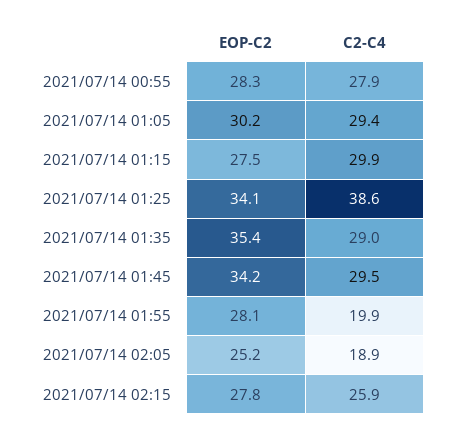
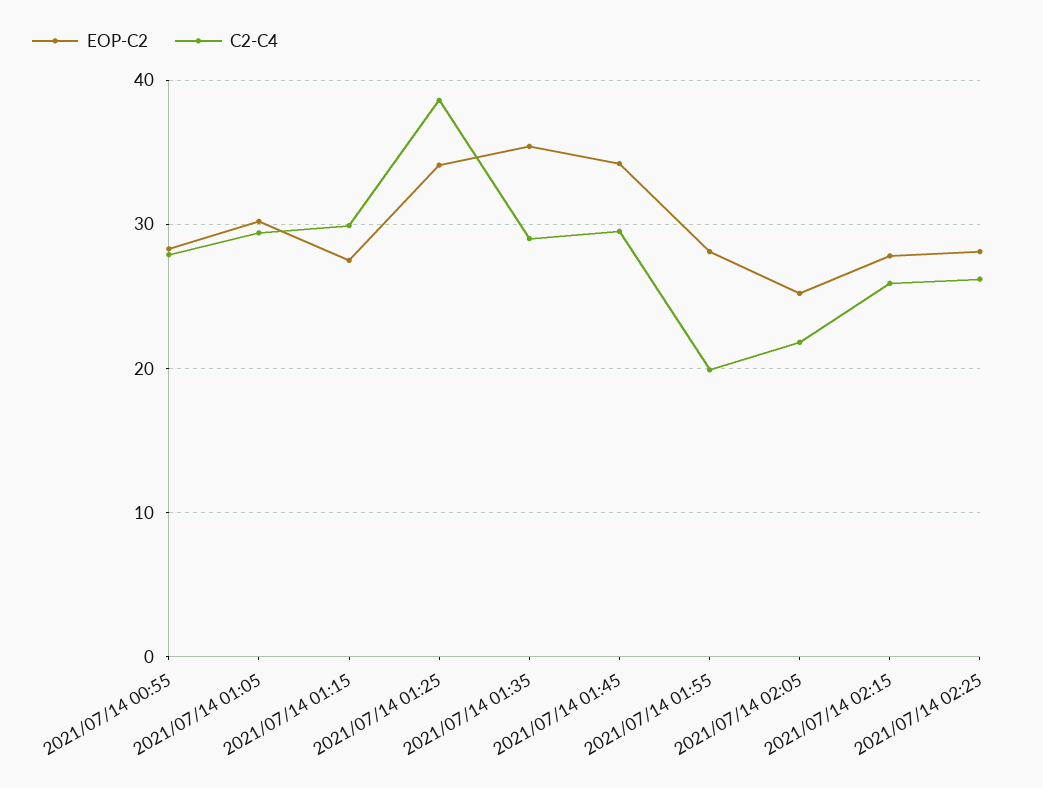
C2-C4, 2021/07/14 02:05: 18.9 -> 22
EOP-C2, 2021/07/14 02:25: none -> 28
C2-C4, 2021/07/14 02:25: none -> 26

